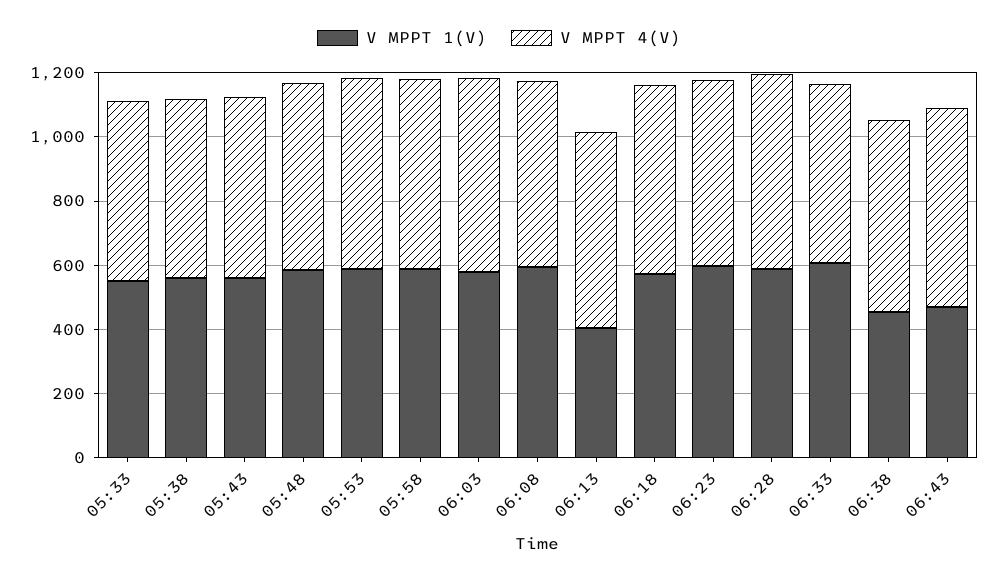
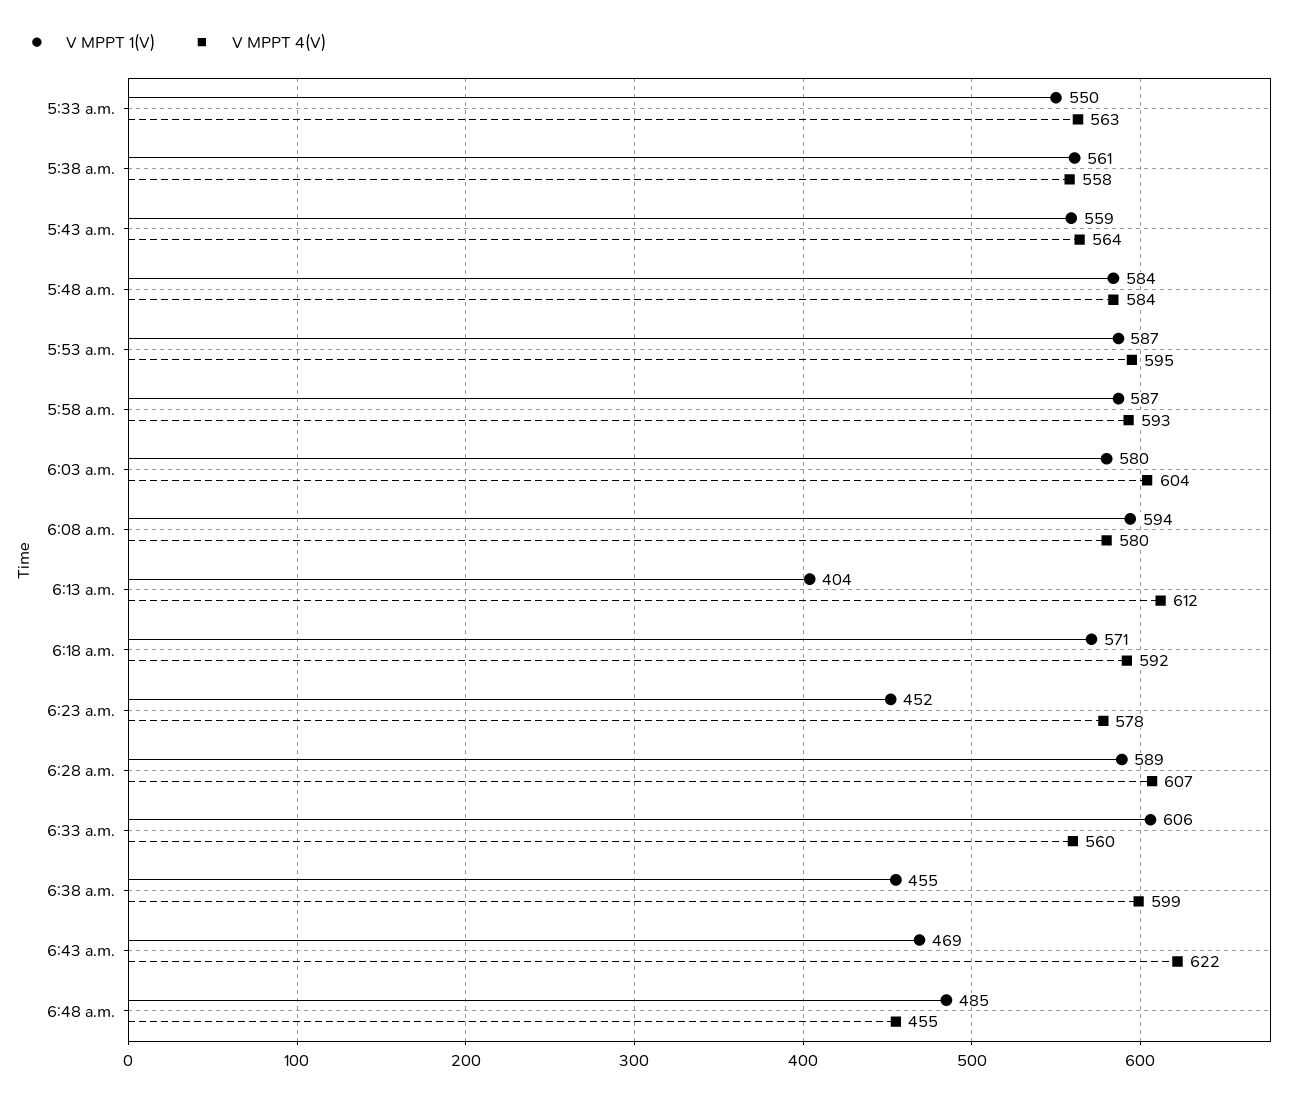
V MPPT 1(V), 06:23: 600 -> 452
V MPPT 1(V), 6:48 a.m.: none -> 485
V MPPT 4(V), 6:48 a.m.: none -> 455

